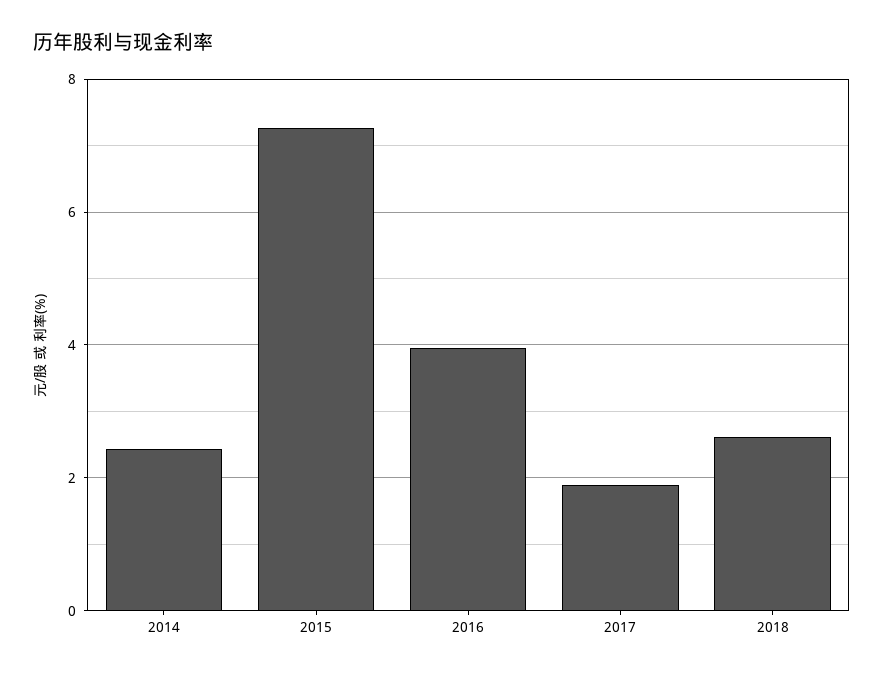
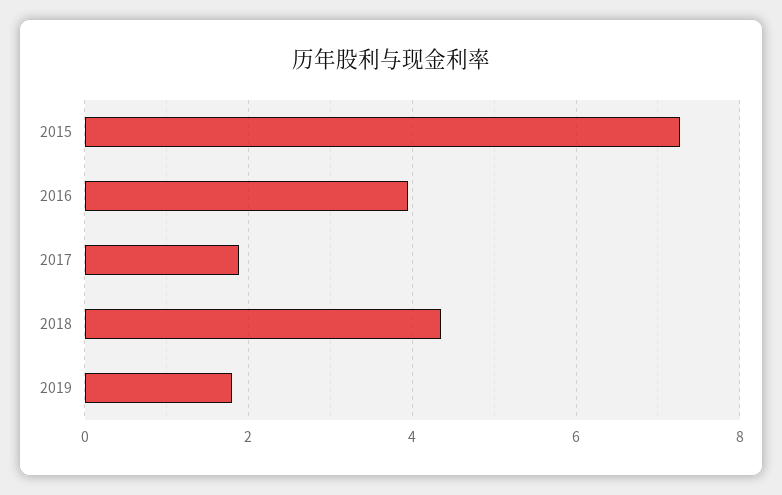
2014: 2.4 -> none
2018: 2.6 -> 4.4
2019: none -> 1.8

